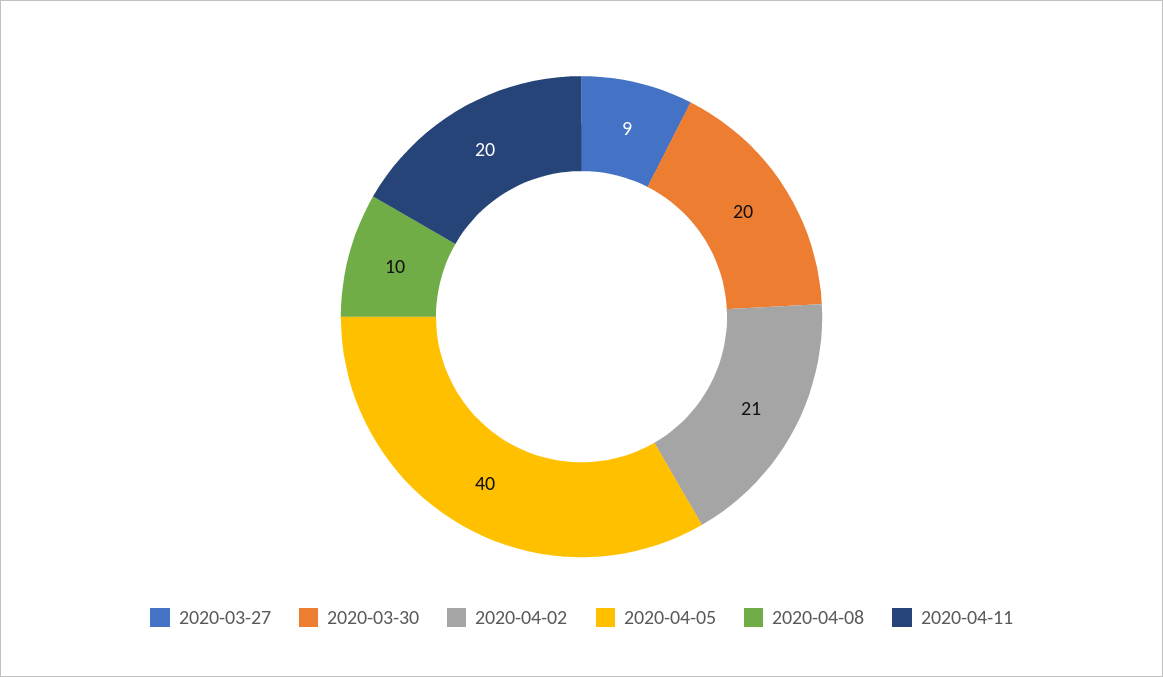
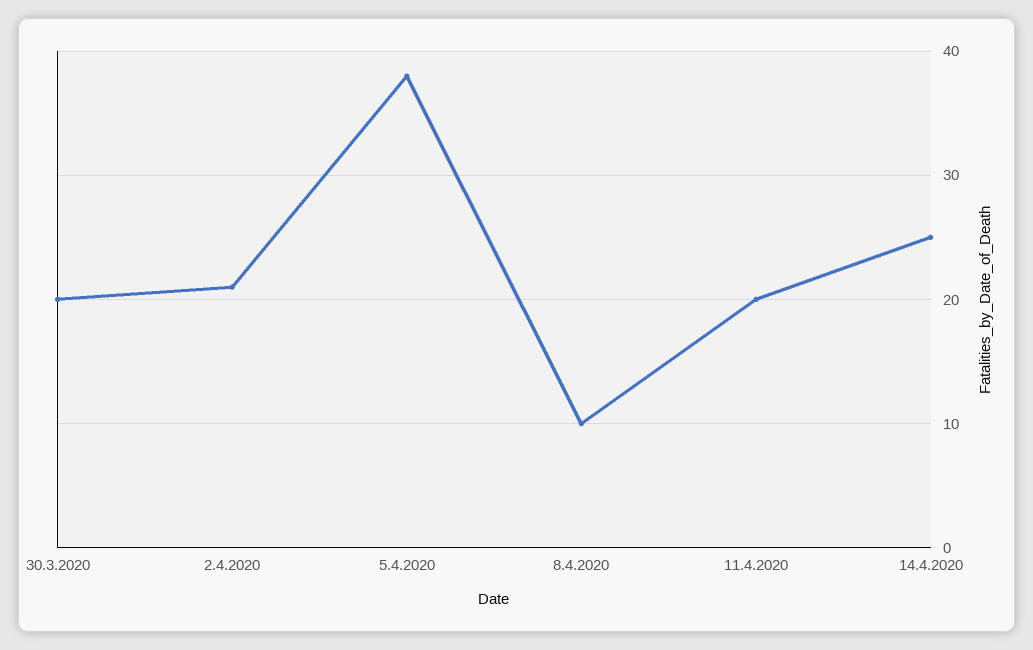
2020-03-27: 9 -> none
2020-04-05: 40 -> 38
14.4.2020: none -> 25

